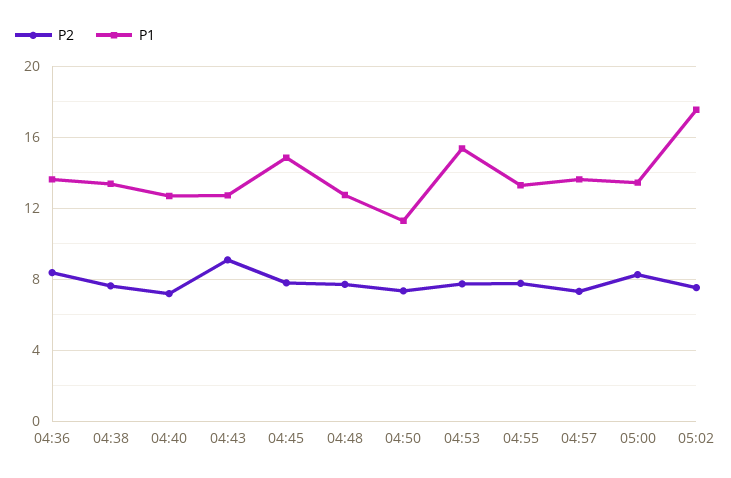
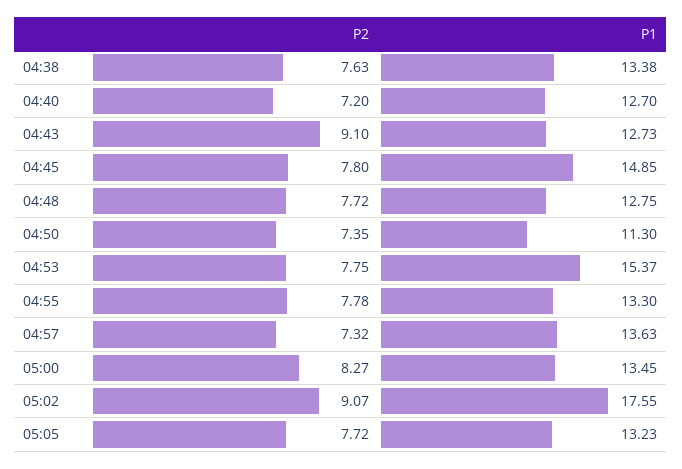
P2, 04:36: 8.5 -> none
P1, 04:36: 13.5 -> none
P2, 05:02: 7.5 -> 9.07
P2, 05:05: none -> 7.72
P1, 05:05: none -> 13.23

